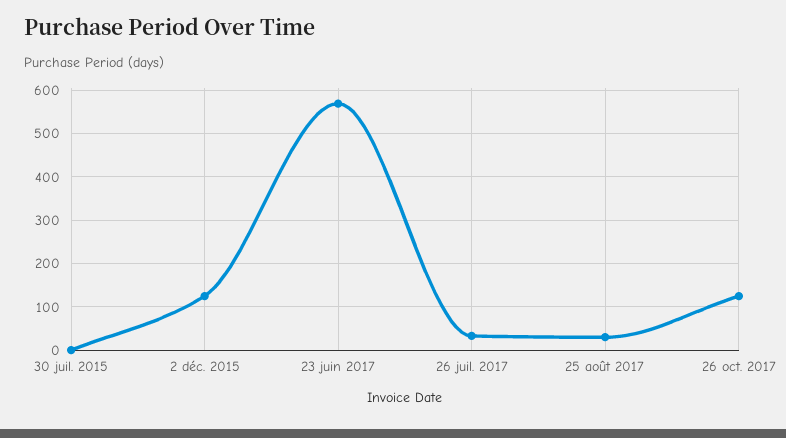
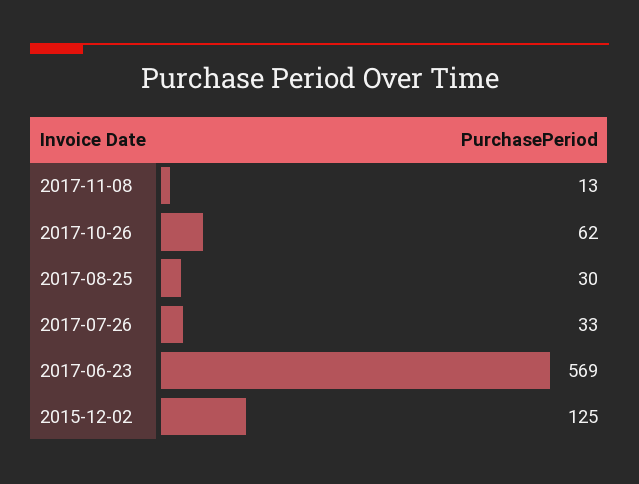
30 juil. 2015: 0 -> none
26 oct. 2017: 120 -> 62
2017-11-08: none -> 13

